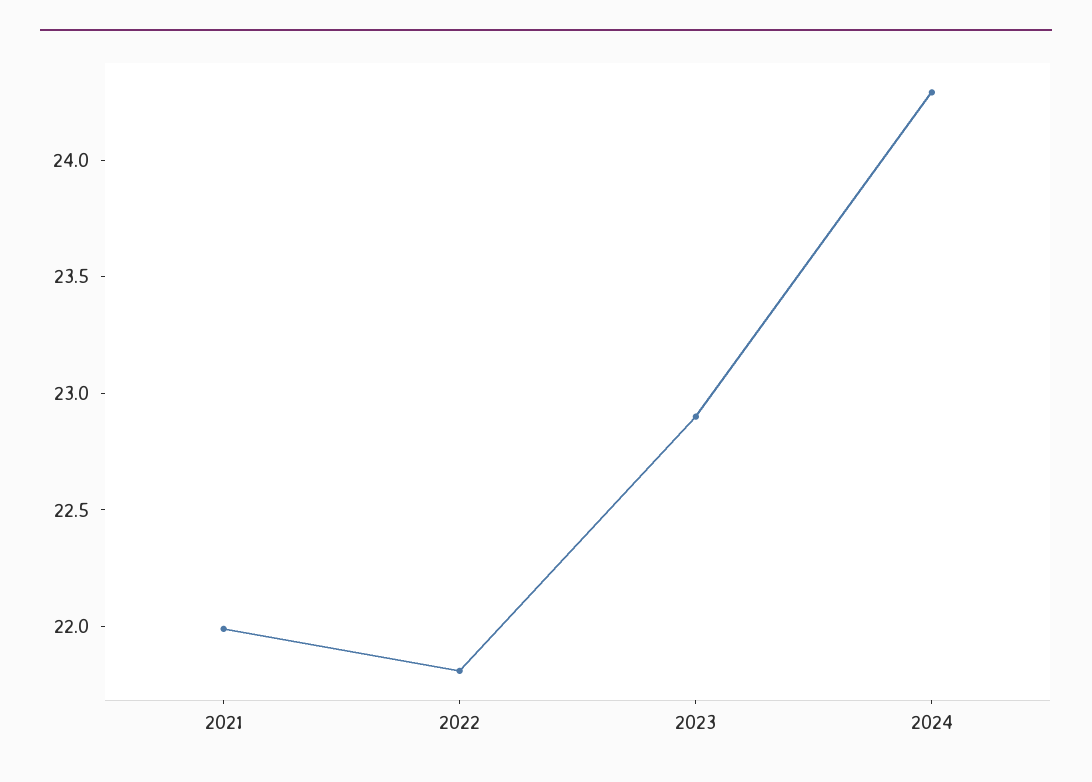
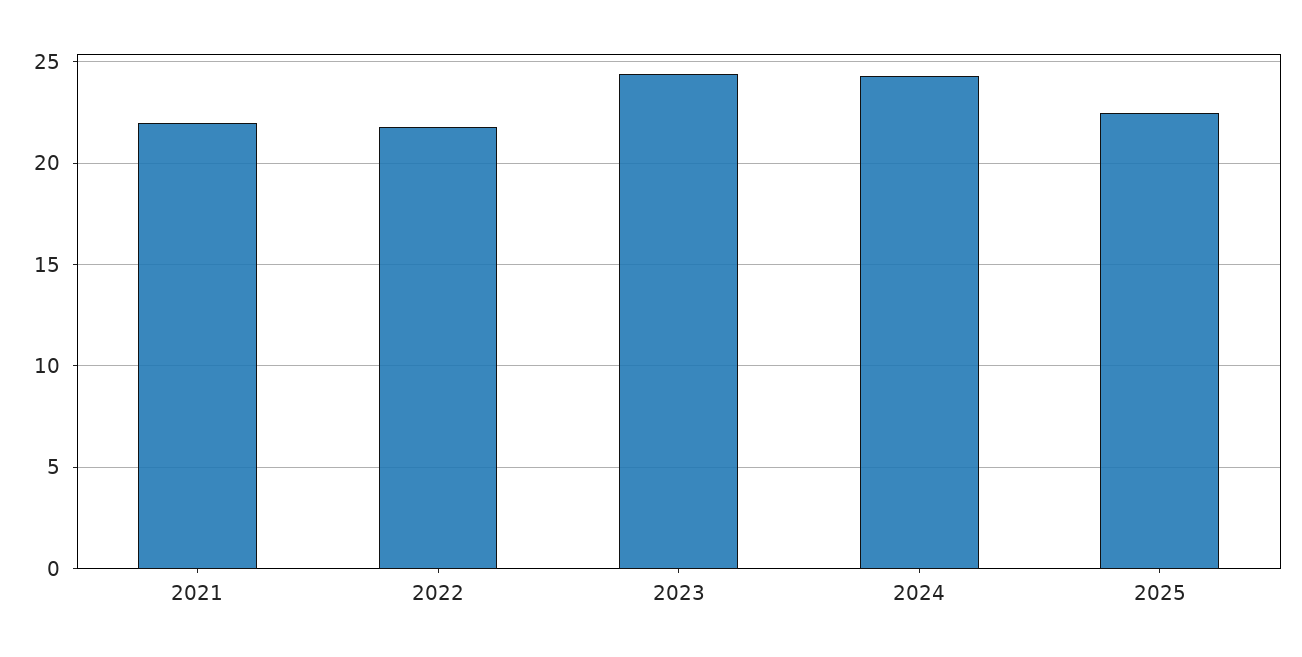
2023: 22.9 -> 24.5
2025: none -> 22.5

